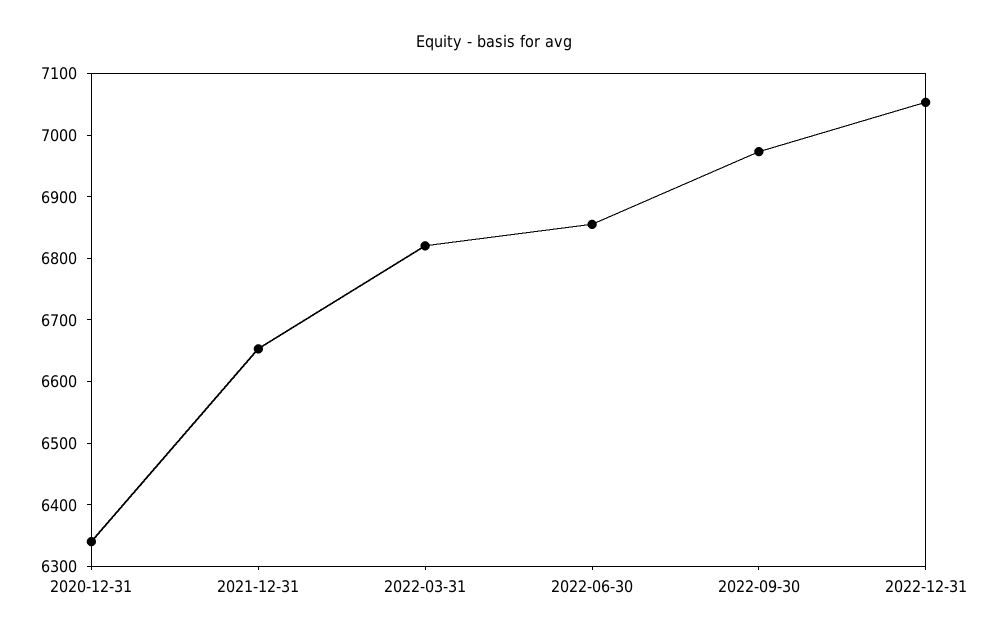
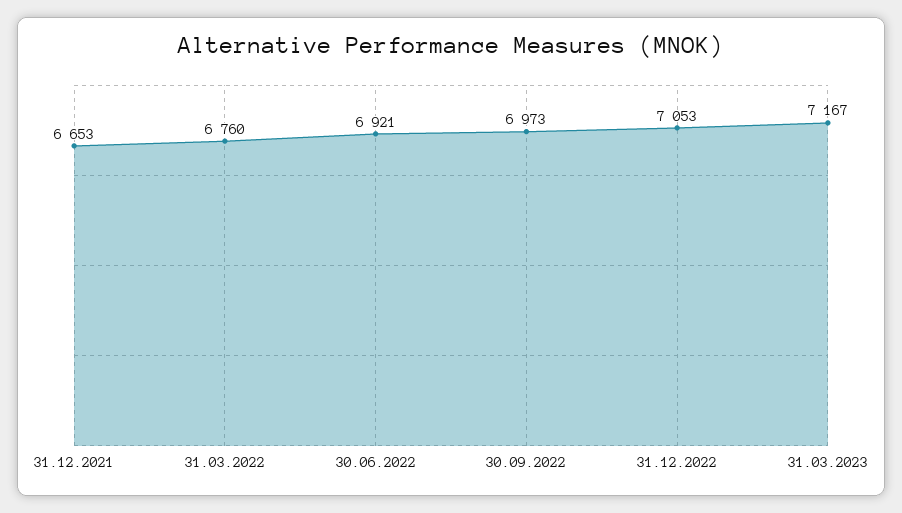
2020-12-31: 6340 -> none
2022-03-31: 6820 -> 6760
2022-06-30: 6860 -> 6921
31.03.2023: none -> 7167

